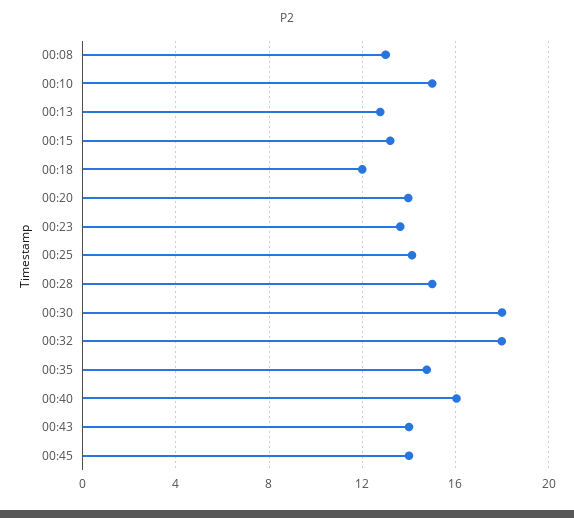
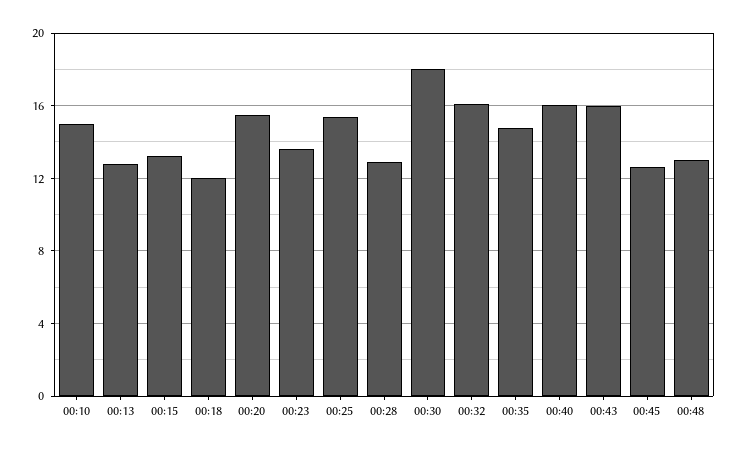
00:08: 13 -> none
00:20: 14 -> 15.5
00:25: 14 -> 15.5
00:28: 15 -> 13
00:32: 18 -> 16
00:43: 14 -> 16
00:45: 14 -> 12.5
00:48: none -> 13

